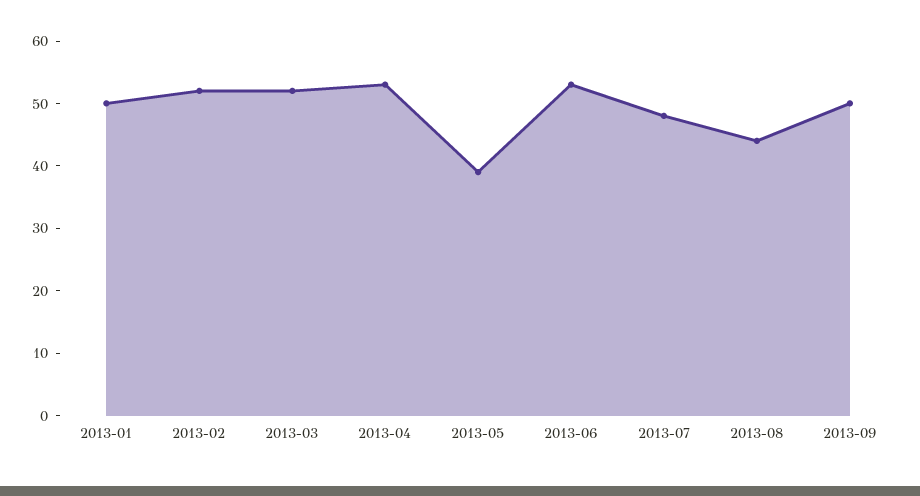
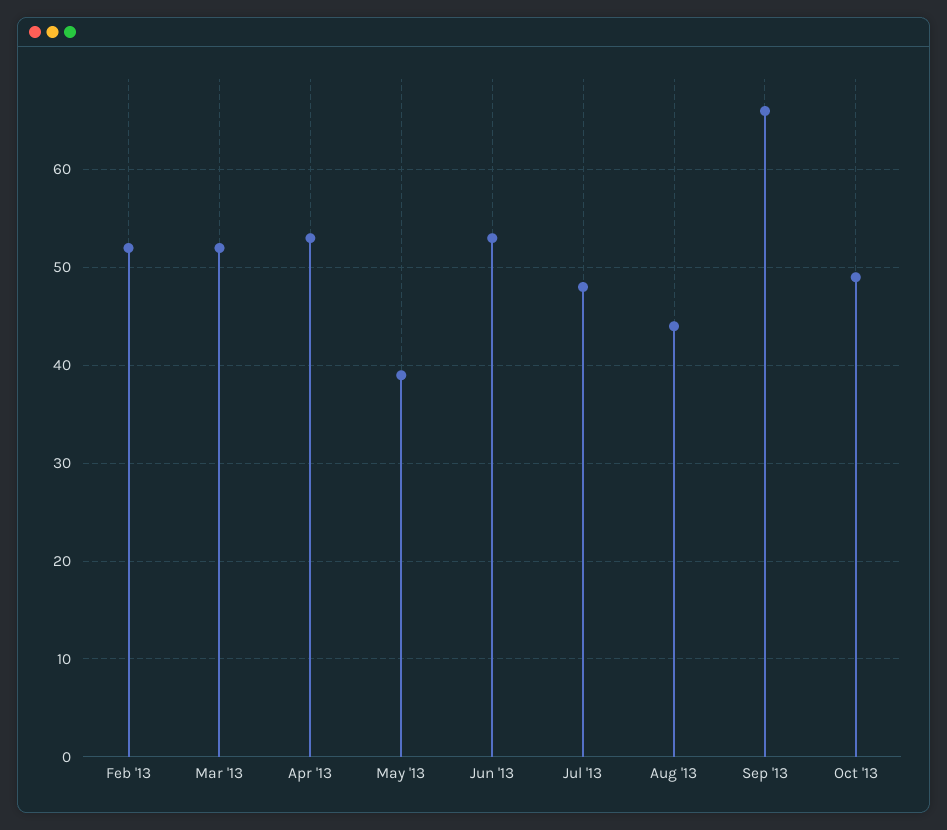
2013-01: 50 -> none
2013-09: 50 -> 66
Oct '13: none -> 49

